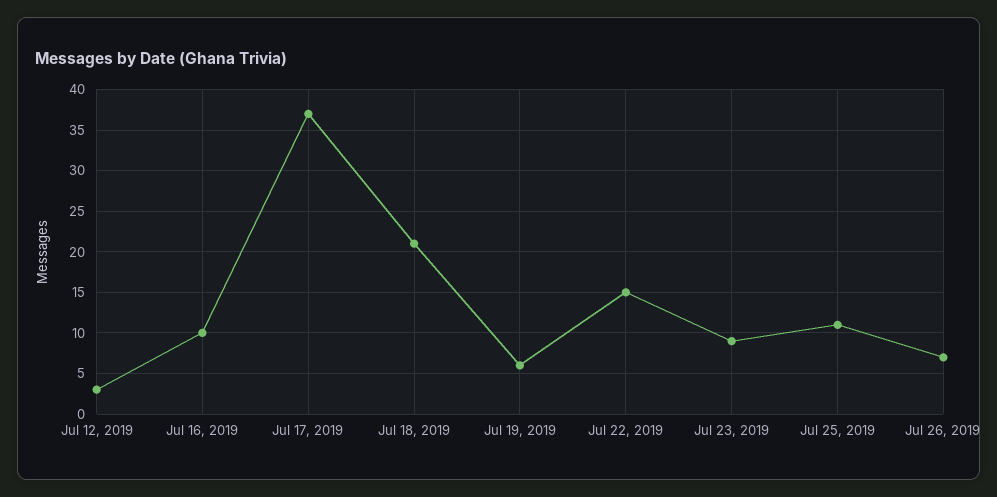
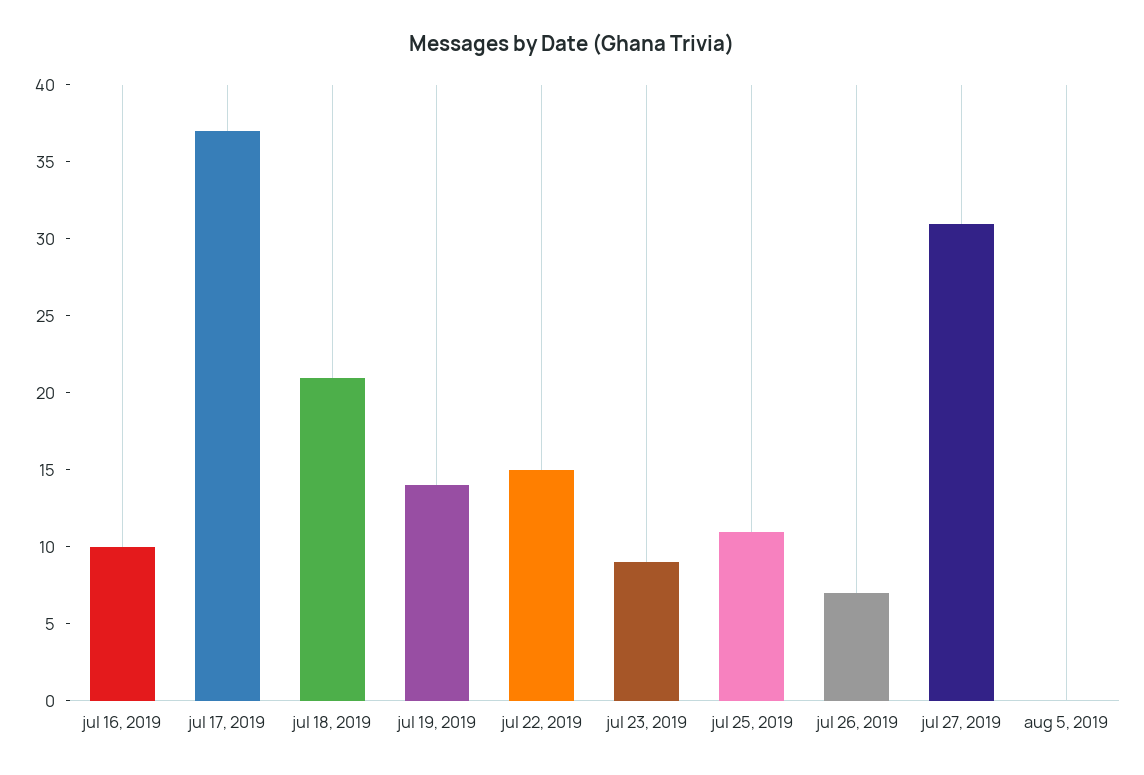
Jul 12, 2019: 3 -> none
Jul 19, 2019: 6 -> 14
jul 27, 2019: none -> 31
aug 5, 2019: none -> 0

